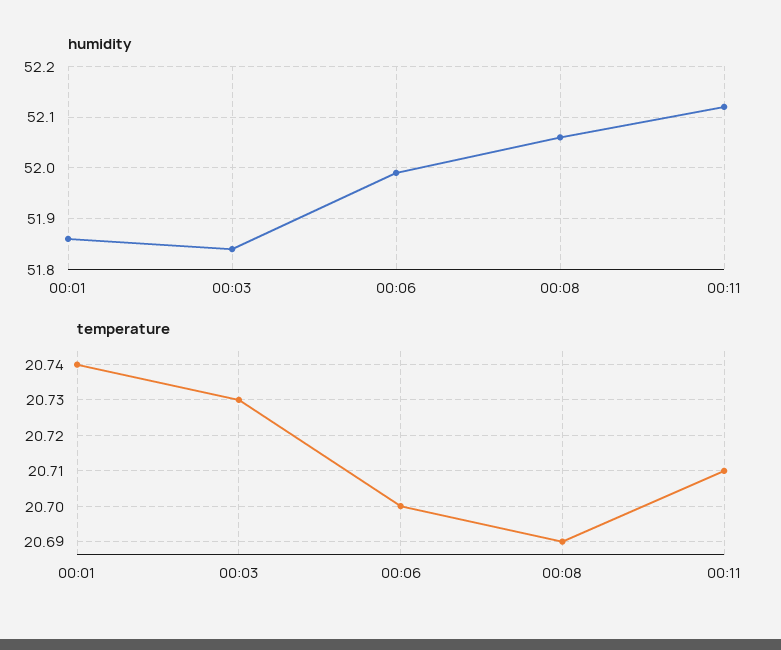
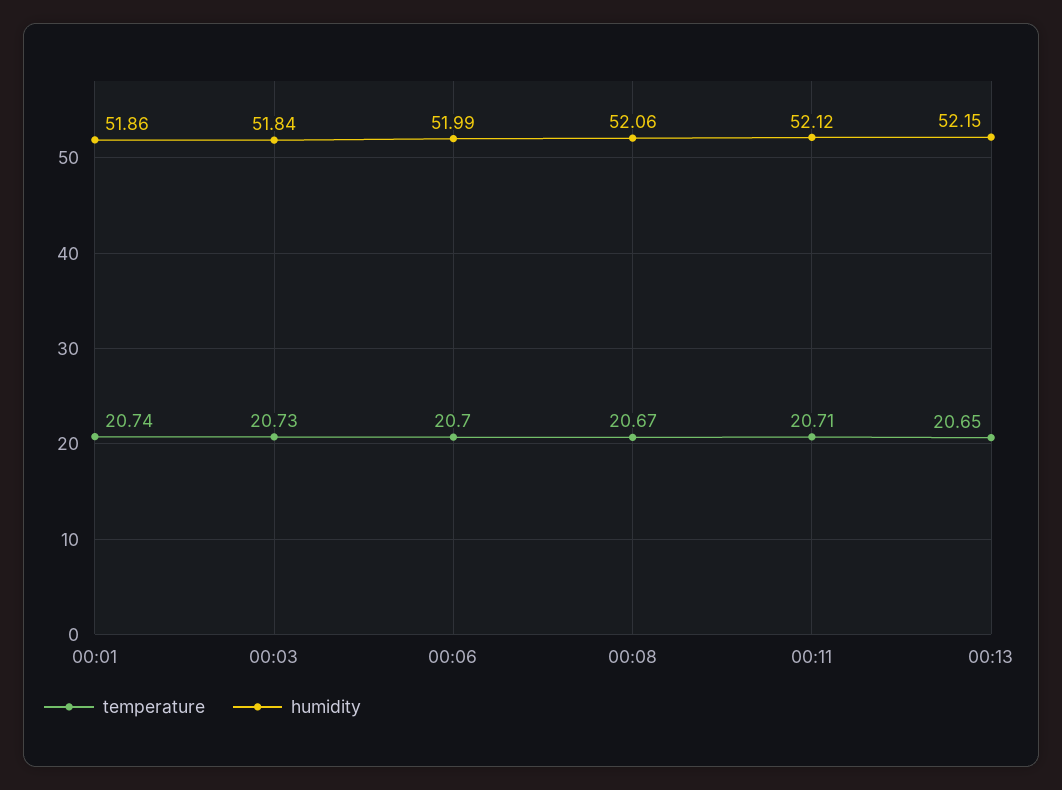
temperature, 00:08: 20.69 -> 20.67
temperature, 00:13: none -> 20.65
humidity, 00:13: none -> 52.15

